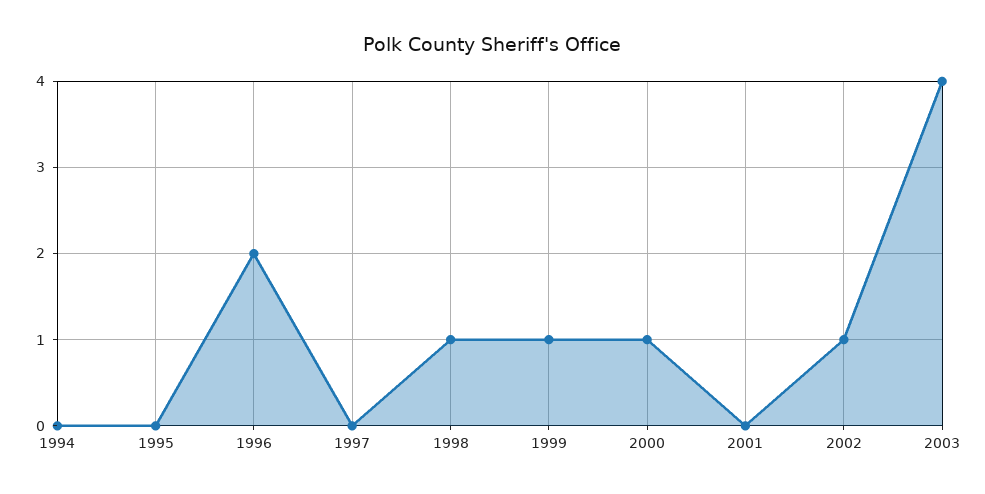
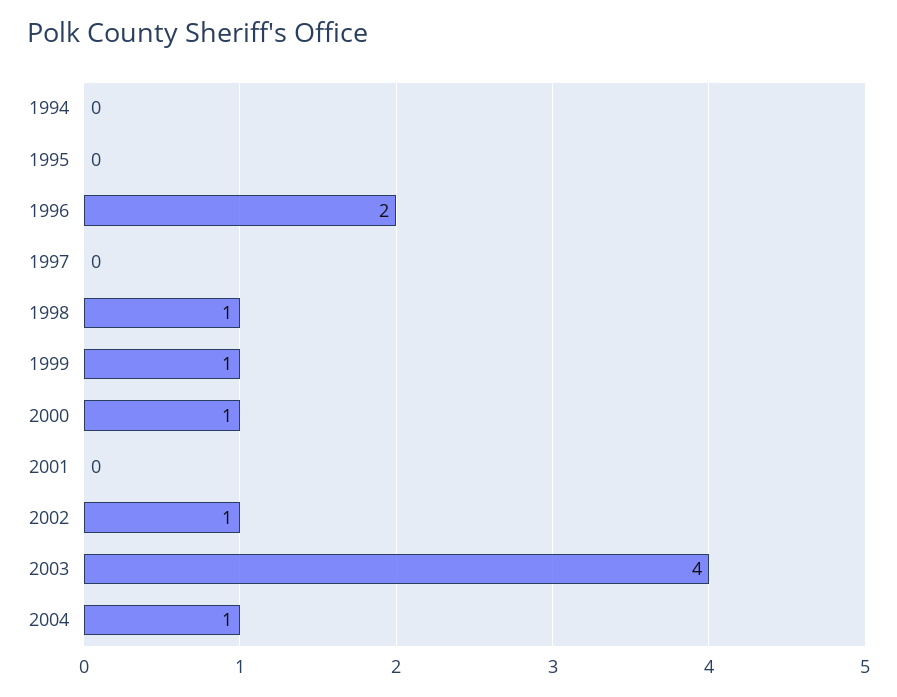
2004: none -> 1

